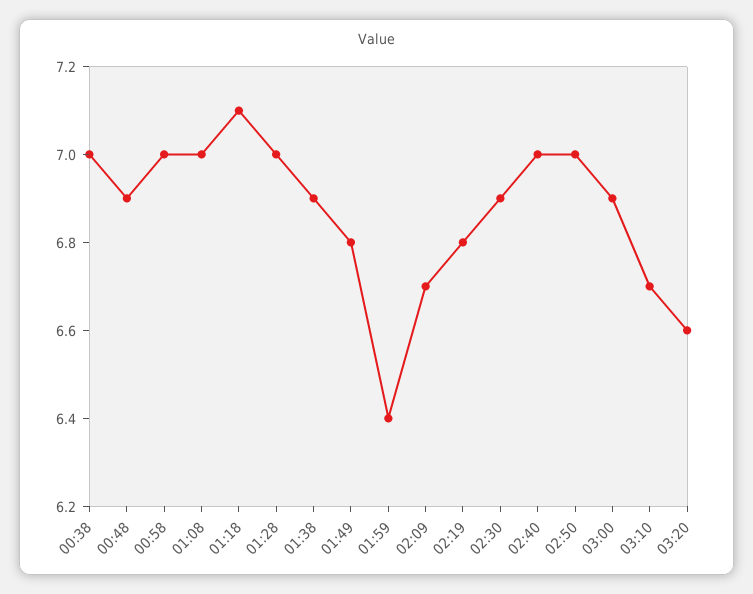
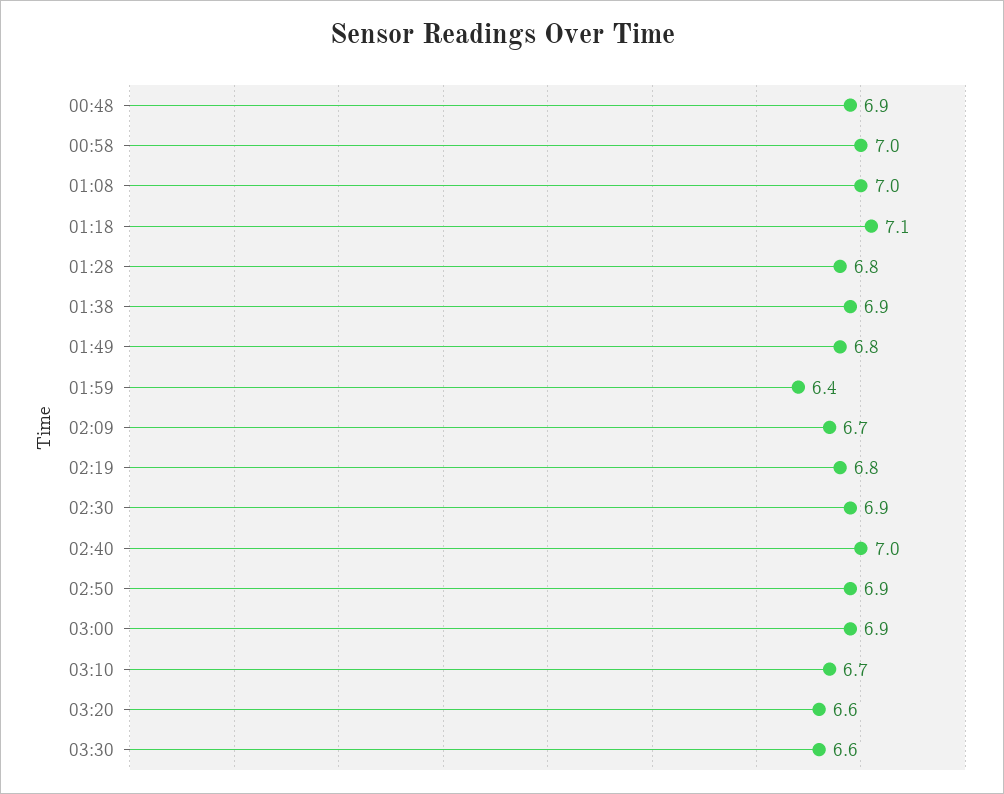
00:38: 7 -> none
01:28: 7 -> 6.8
02:50: 7 -> 6.9
03:30: none -> 6.6

